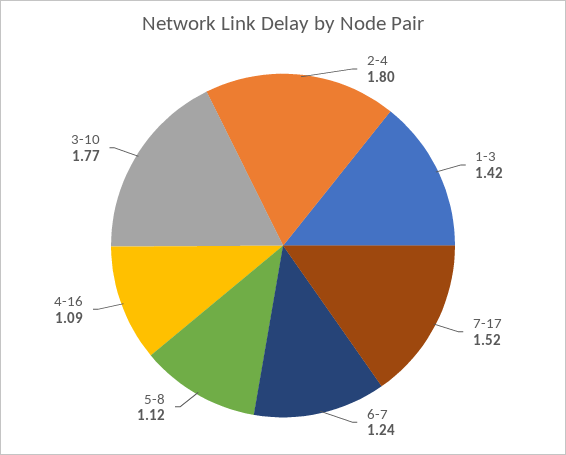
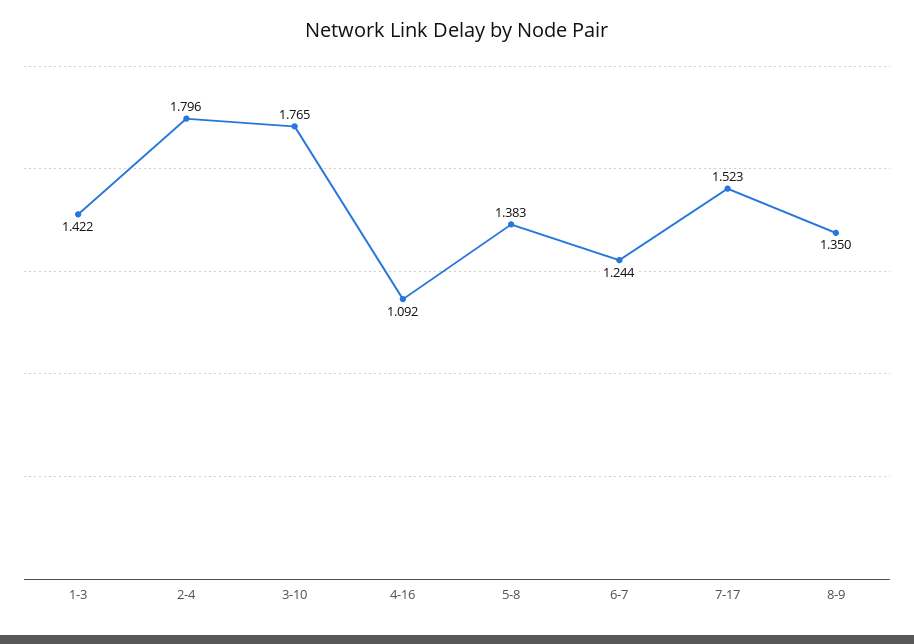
5-8: 1.12 -> 1.383
8-9: none -> 1.35

